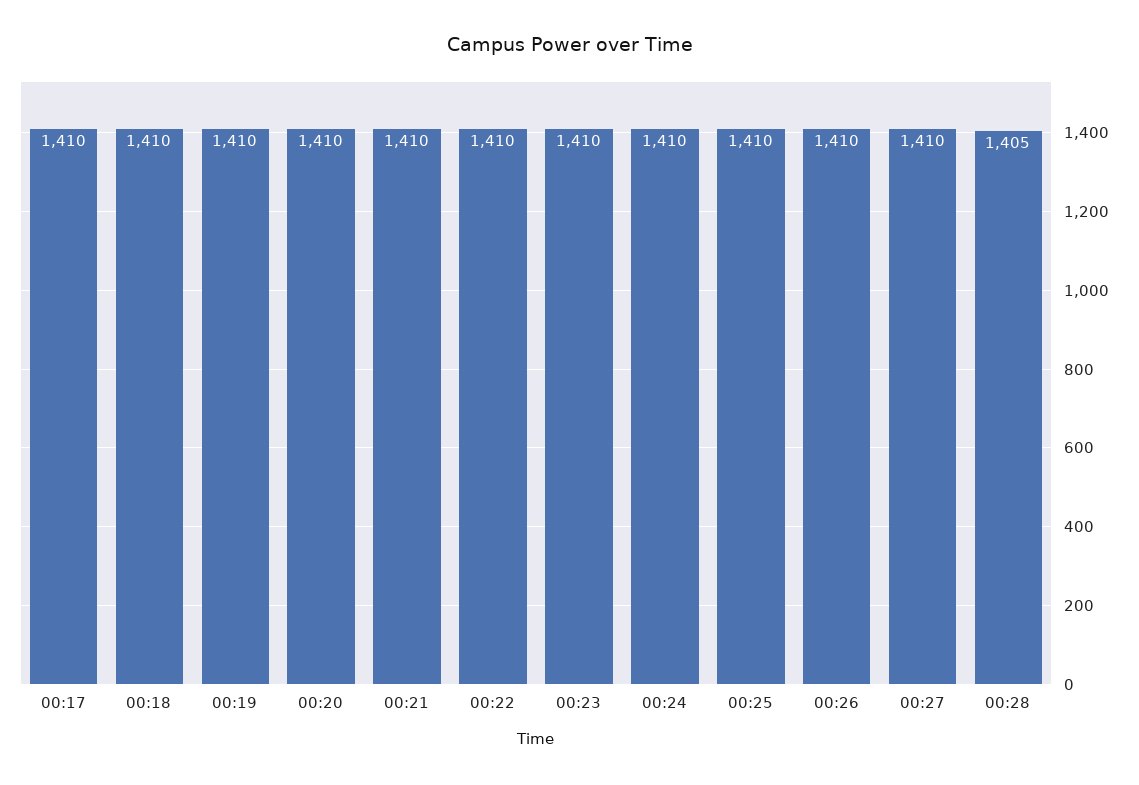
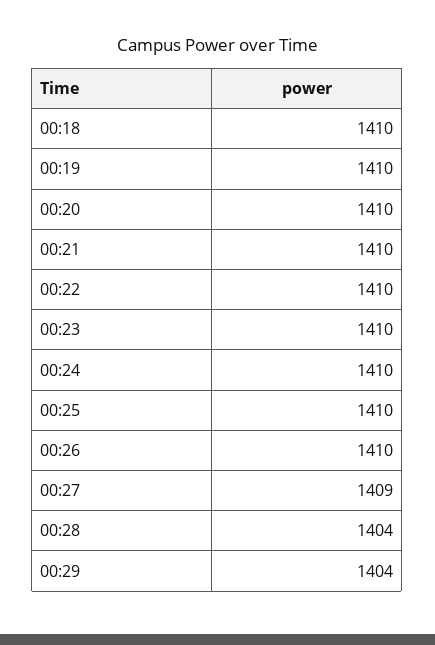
00:17: 1410 -> none
00:27: 1410 -> 1409
00:28: 1405 -> 1404
00:29: none -> 1404

